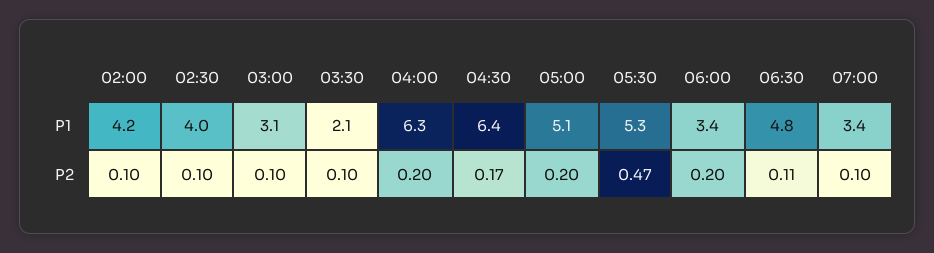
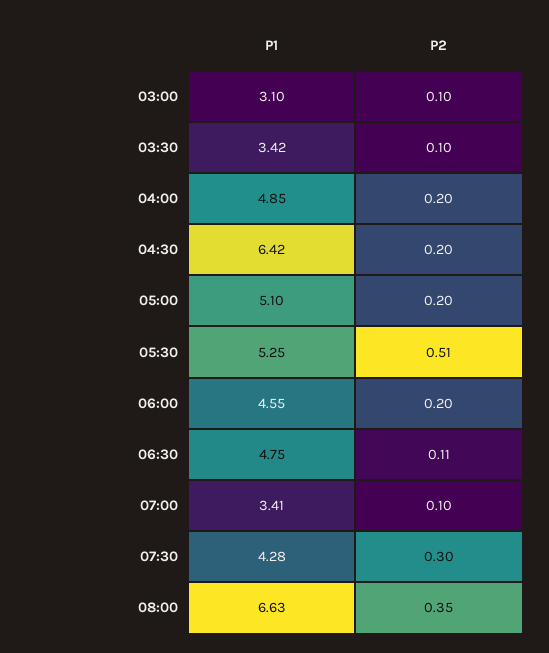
02:00, P1: 4.2 -> none
02:30, P1: 4 -> none
03:30, P1: 2.1 -> 3.42
04:00, P1: 6.3 -> 4.85
06:00, P1: 3.4 -> 4.55
02:00, P2: 0.1 -> none
02:30, P2: 0.1 -> none
04:30, P2: 0.17 -> 0.2
05:30, P2: 0.47 -> 0.51
07:30, P1: none -> 4.28
07:30, P2: none -> 0.3
08:00, P1: none -> 6.63
08:00, P2: none -> 0.35

